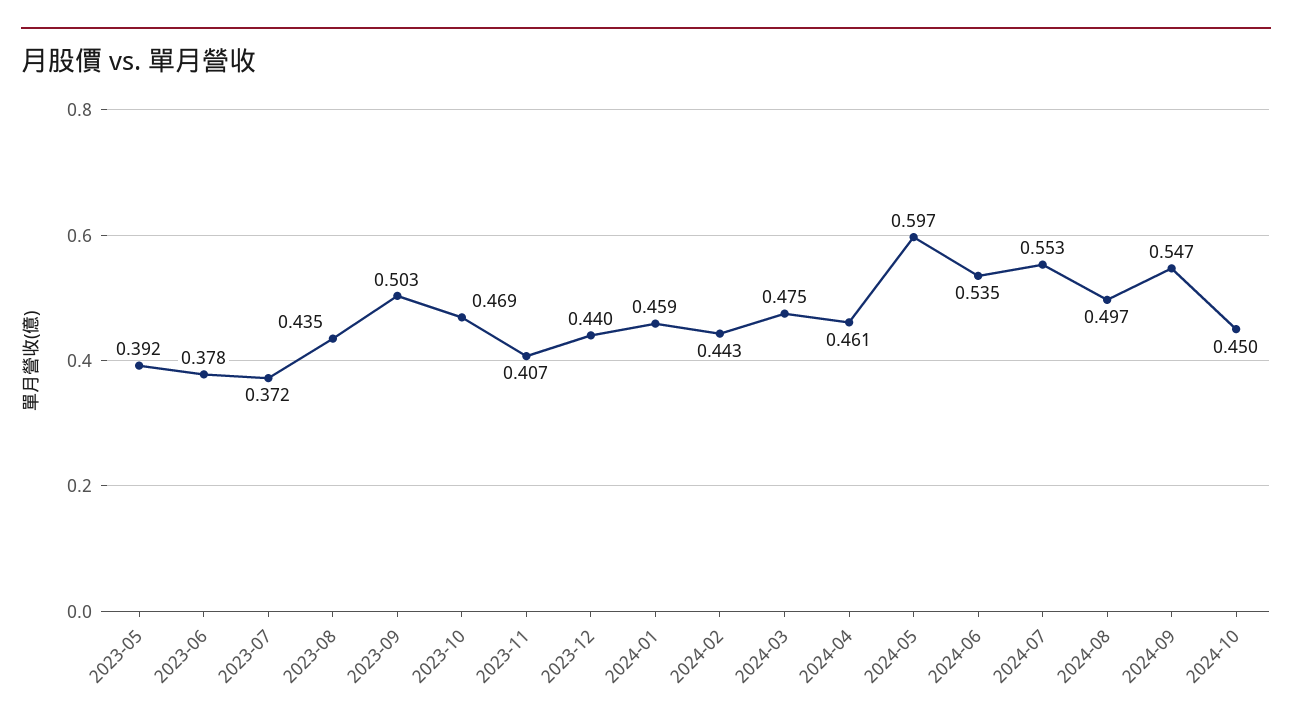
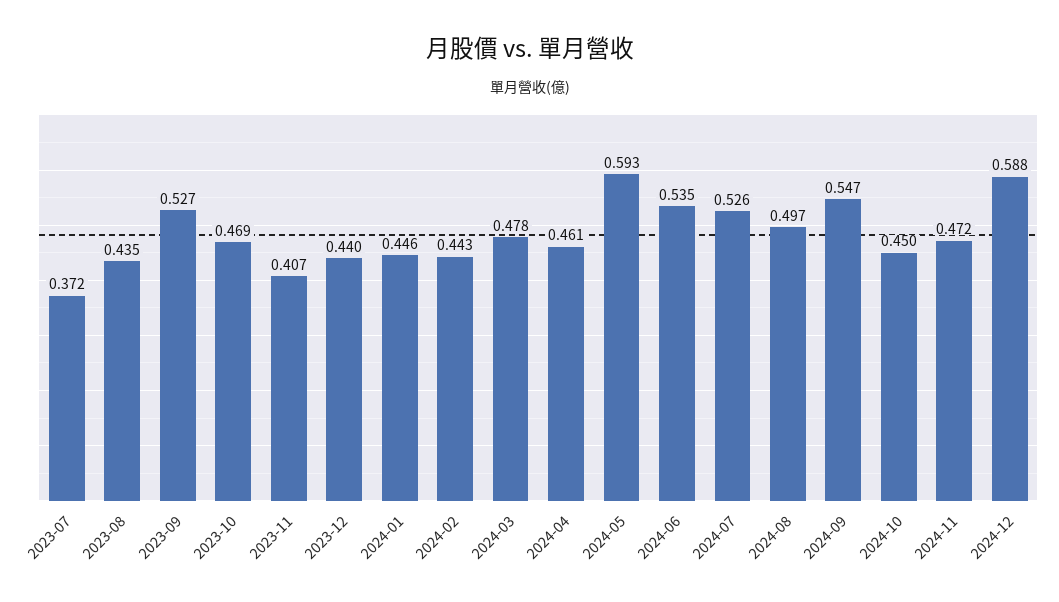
2023-05: 0.392 -> none
2023-06: 0.378 -> none
2023-09: 0.503 -> 0.527
2024-01: 0.459 -> 0.446
2024-03: 0.475 -> 0.478
2024-05: 0.597 -> 0.593
2024-07: 0.553 -> 0.526
2024-11: none -> 0.472
2024-12: none -> 0.588

